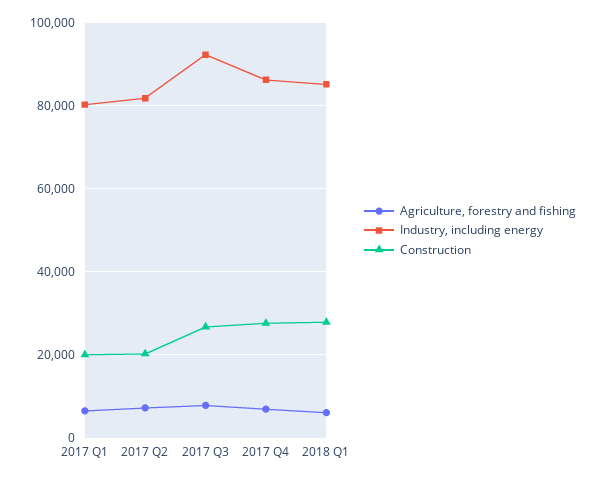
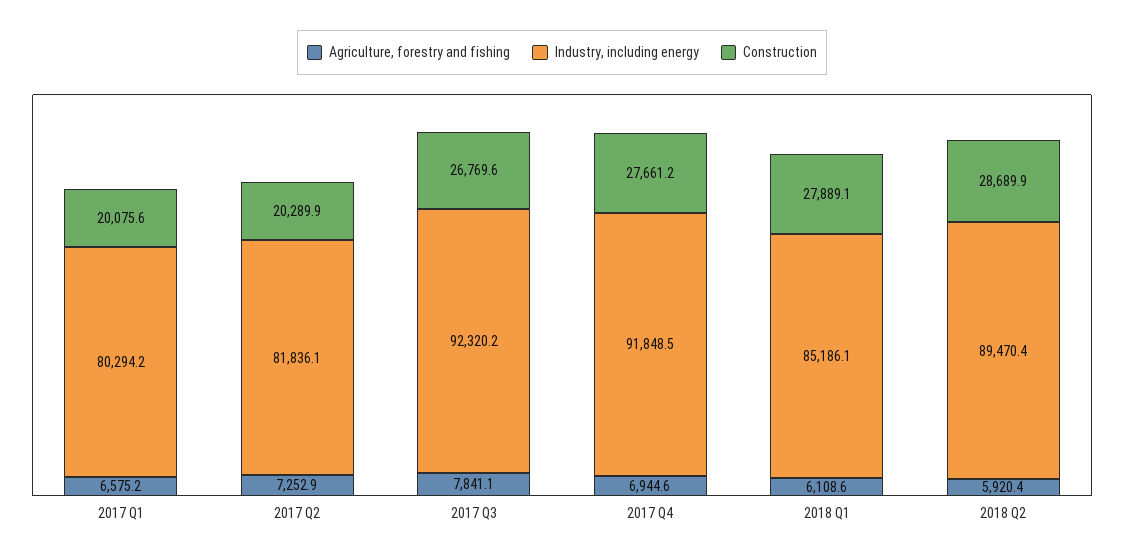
Industry, including energy, 2017 Q4: 86000 -> 91848.5
Agriculture, forestry and fishing, 2018 Q2: none -> 5920.4
Industry, including energy, 2018 Q2: none -> 89470.4
Construction, 2018 Q2: none -> 28689.9

